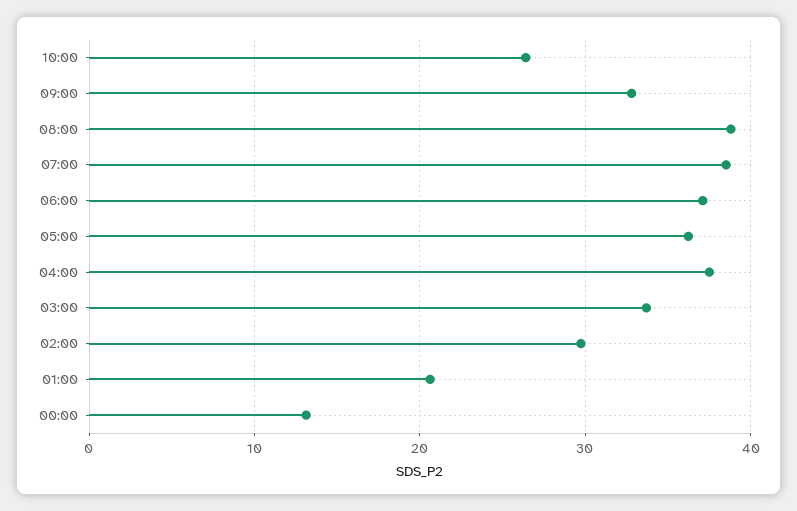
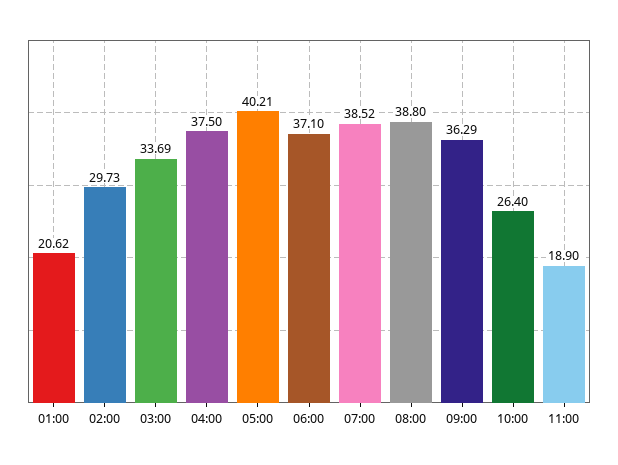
09:00: 33 -> 36.29
05:00: 36 -> 40.21
00:00: 13 -> none
11:00: none -> 18.9

